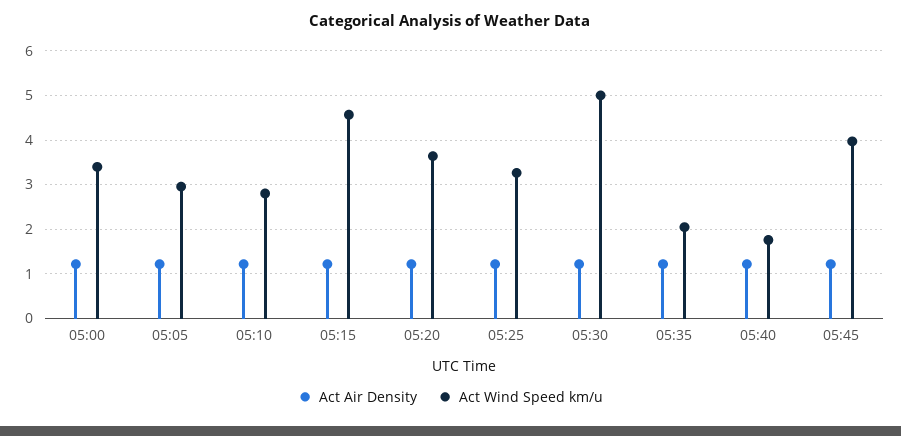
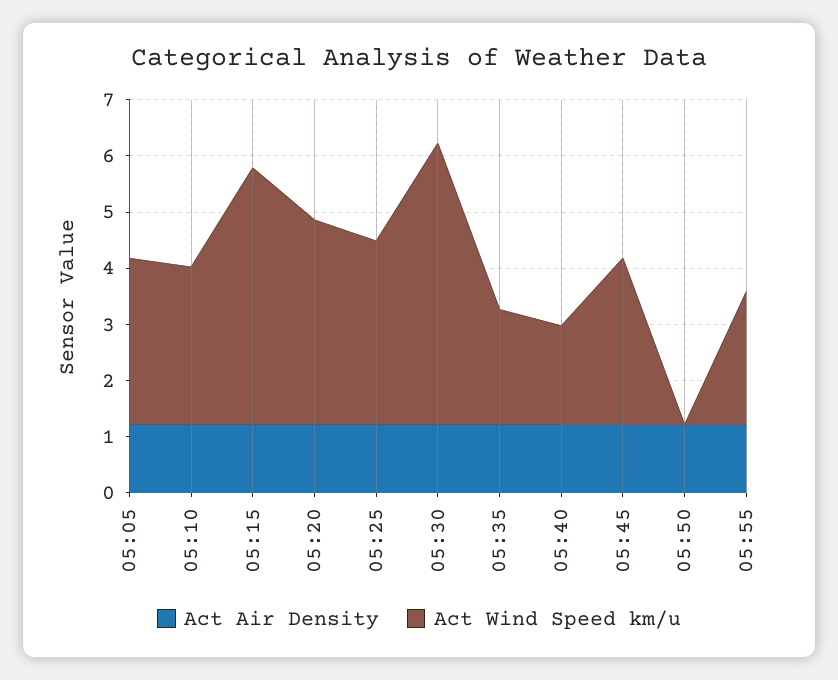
Act Air Density, 05:00: 1.2 -> none
Act Wind Speed km/u, 05:00: 3.4 -> none
Act Wind Speed km/u, 05:45: 4 -> 3
Act Air Density, 05:50: none -> 1.2
Act Wind Speed km/u, 05:50: none -> 0
Act Air Density, 05:55: none -> 1.2
Act Wind Speed km/u, 05:55: none -> 2.4

